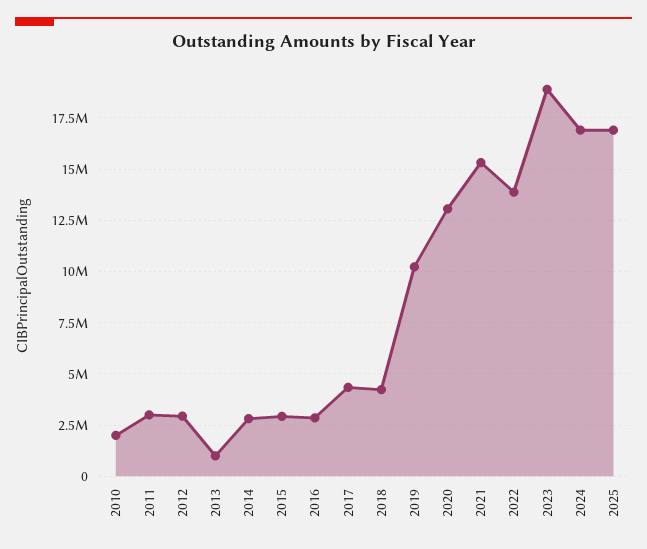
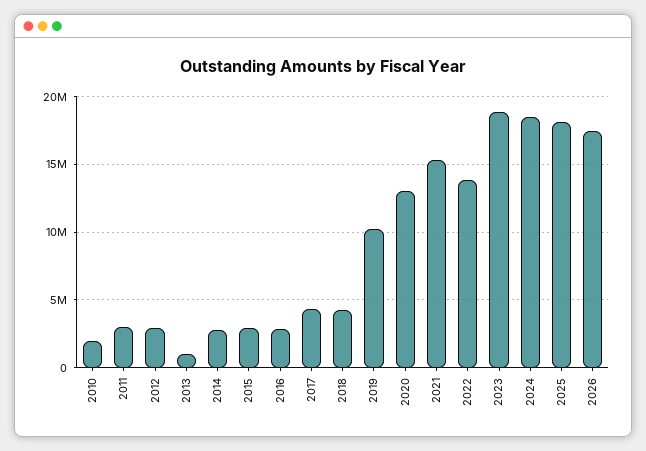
2024: 17000000 -> 18500000
2025: 17000000 -> 18000000
2026: none -> 17500000

